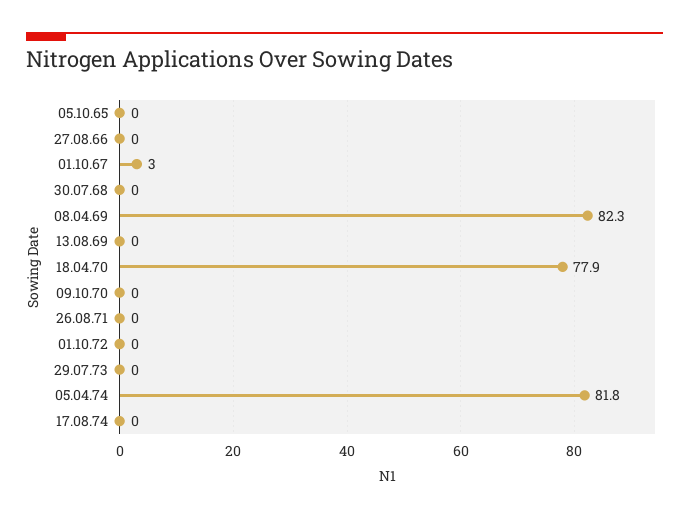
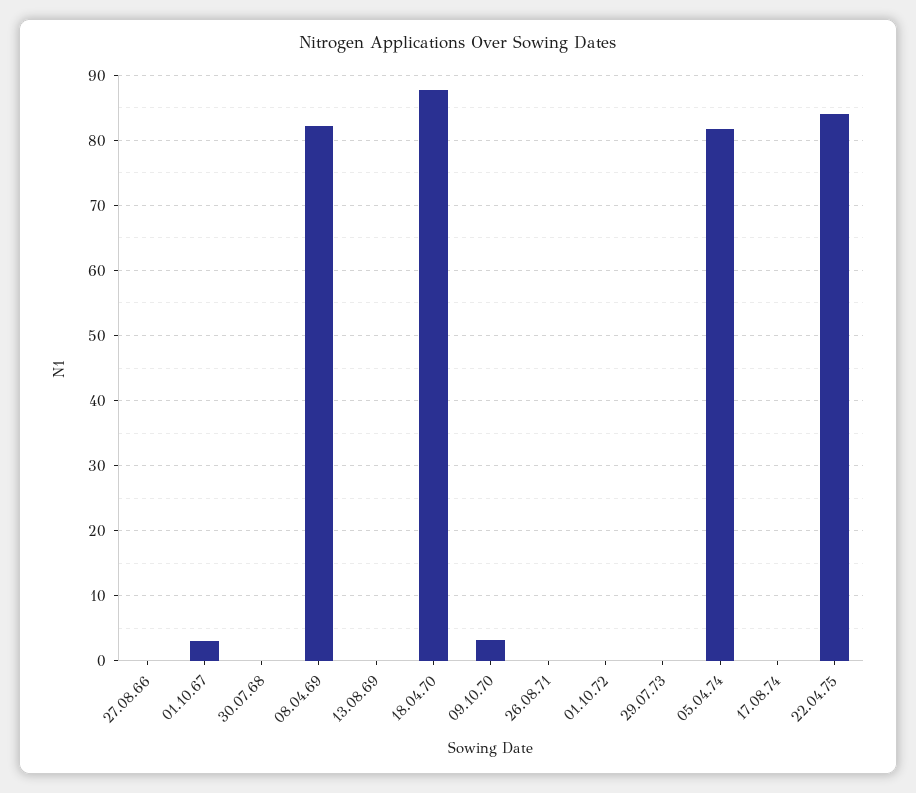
05.10.65: 0 -> none
18.04.70: 77.9 -> 88
09.10.70: 0 -> 3
22.04.75: none -> 84

